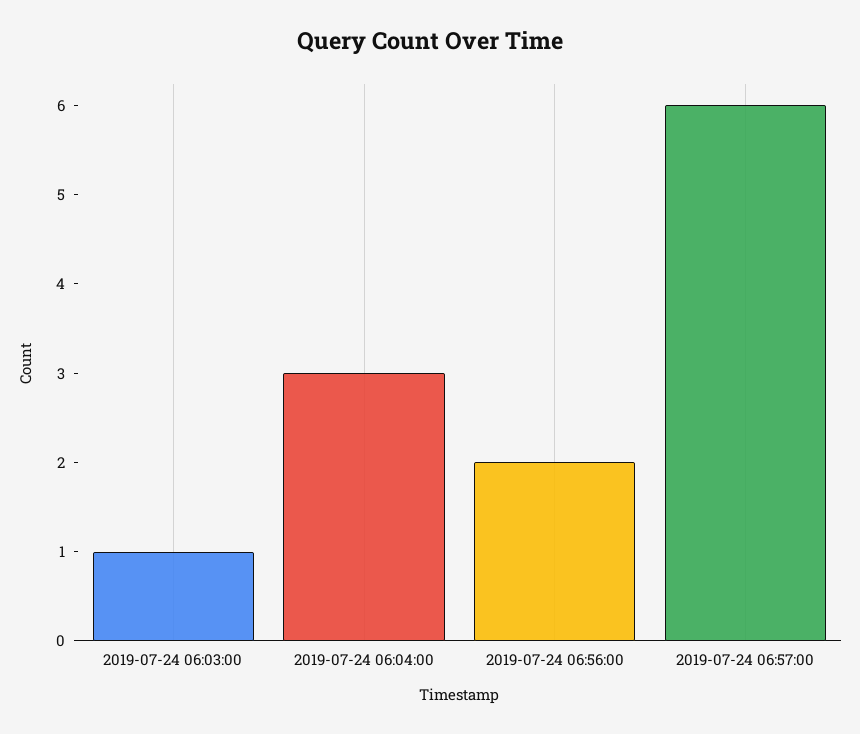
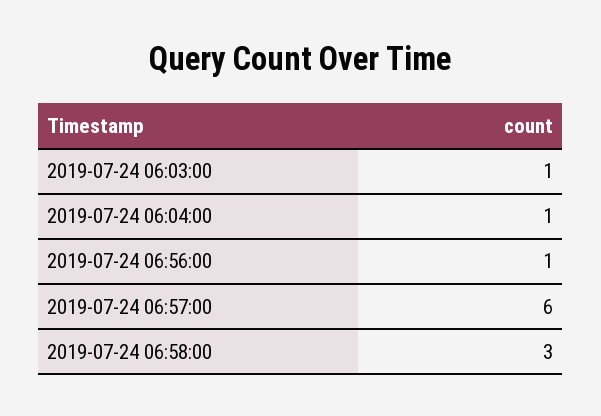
2019-07-24 06:04:00: 3 -> 1
2019-07-24 06:56:00: 2 -> 1
2019-07-24 06:58:00: none -> 3

